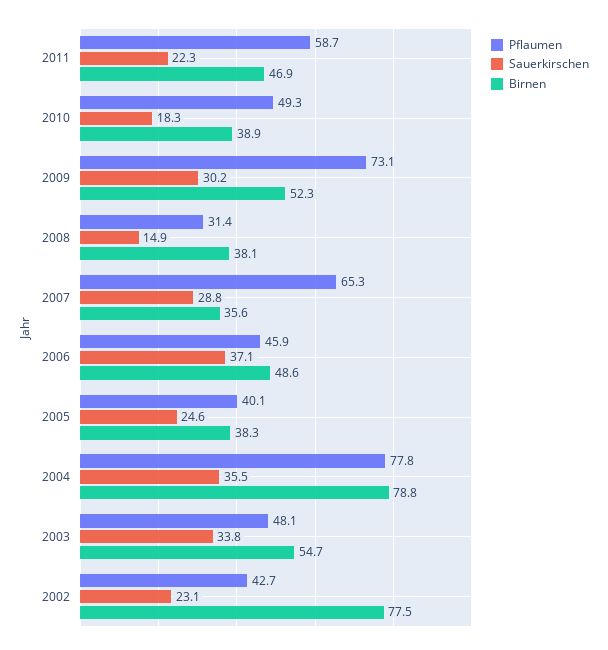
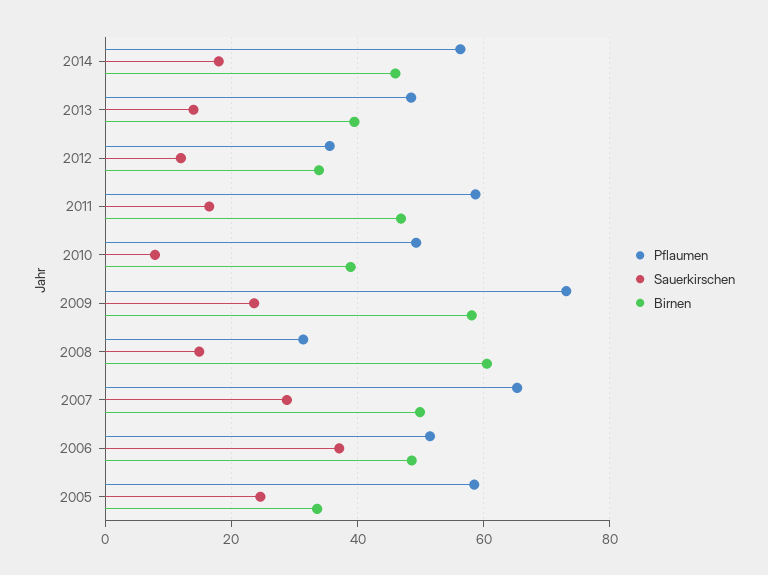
Sauerkirschen, 2011: 22.3 -> 16
Sauerkirschen, 2010: 18.3 -> 8
Sauerkirschen, 2009: 30.2 -> 24
Birnen, 2009: 52.3 -> 58
Birnen, 2008: 38.1 -> 60
Birnen, 2007: 35.6 -> 50
Pflaumen, 2006: 45.9 -> 52
Pflaumen, 2005: 40.1 -> 58
Birnen, 2005: 38.3 -> 34
Pflaumen, 2004: 77.8 -> none
Sauerkirschen, 2004: 35.5 -> none
Birnen, 2004: 78.8 -> none
Pflaumen, 2003: 48.1 -> none
Sauerkirschen, 2003: 33.8 -> none
Birnen, 2003: 54.7 -> none
Pflaumen, 2002: 42.7 -> none
Sauerkirschen, 2002: 23.1 -> none
Birnen, 2002: 77.5 -> none
Pflaumen, 2014: none -> 56
Sauerkirschen, 2014: none -> 18
Birnen, 2014: none -> 46
Pflaumen, 2013: none -> 48
Sauerkirschen, 2013: none -> 14
Birnen, 2013: none -> 40
Pflaumen, 2012: none -> 36
Sauerkirschen, 2012: none -> 12
Birnen, 2012: none -> 34

